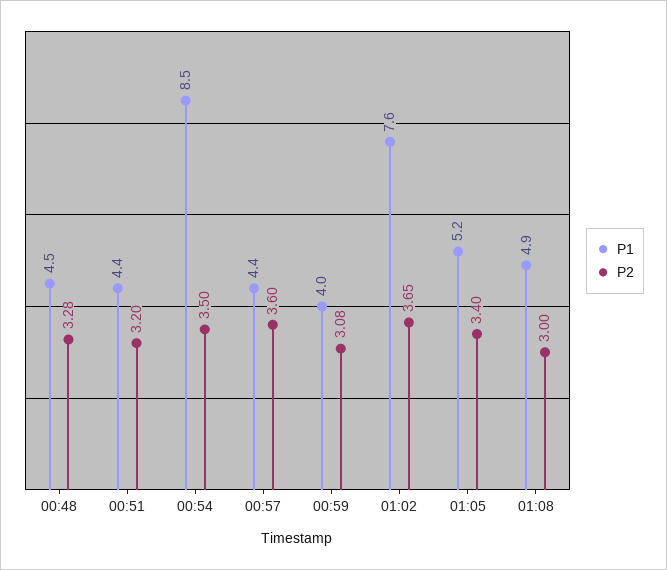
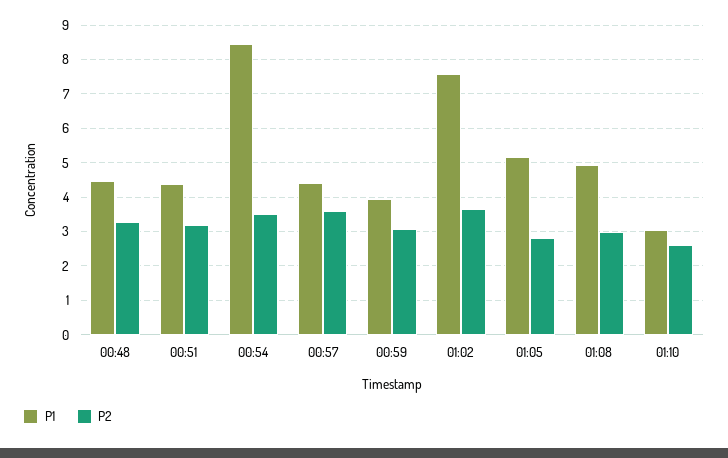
P2, 01:05: 3.4 -> 2.8
P1, 01:10: none -> 3
P2, 01:10: none -> 2.6

